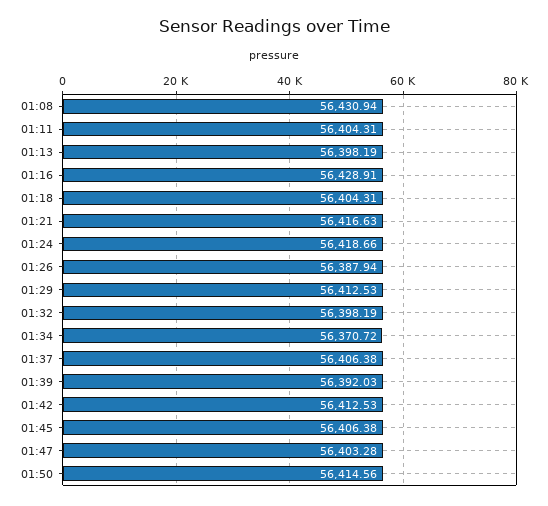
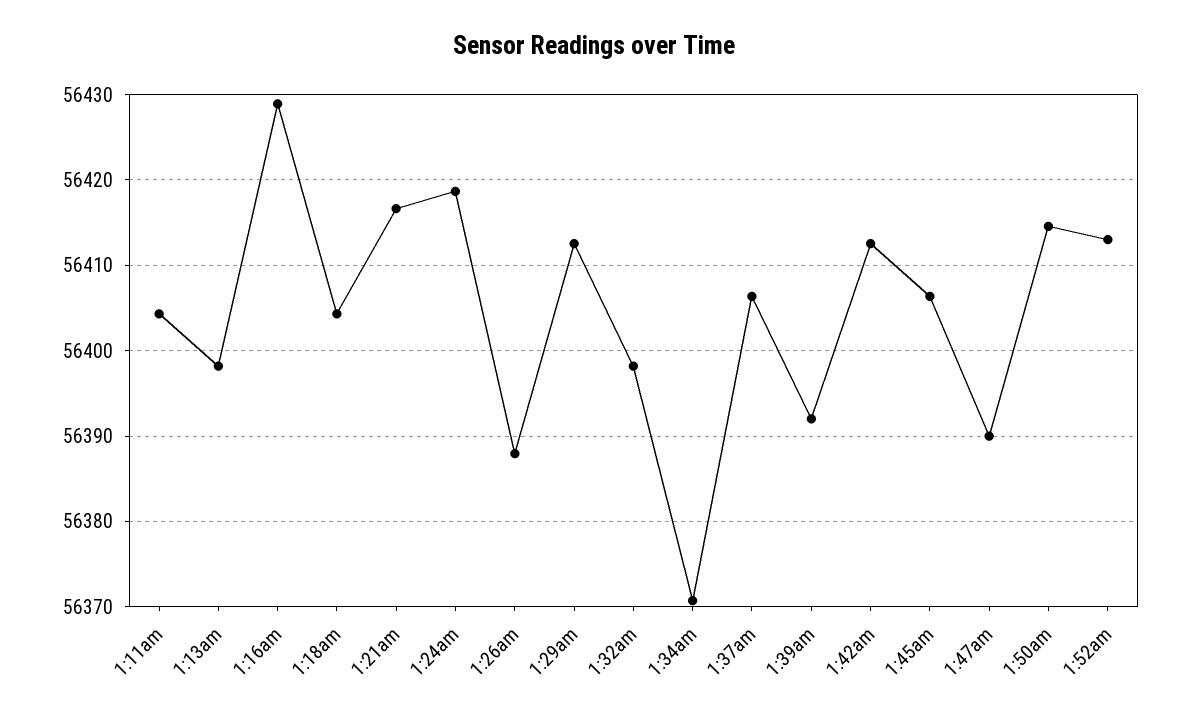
01:08: 56430.94 -> none
01:47: 56403.28 -> 56390
1:52am: none -> 56413

